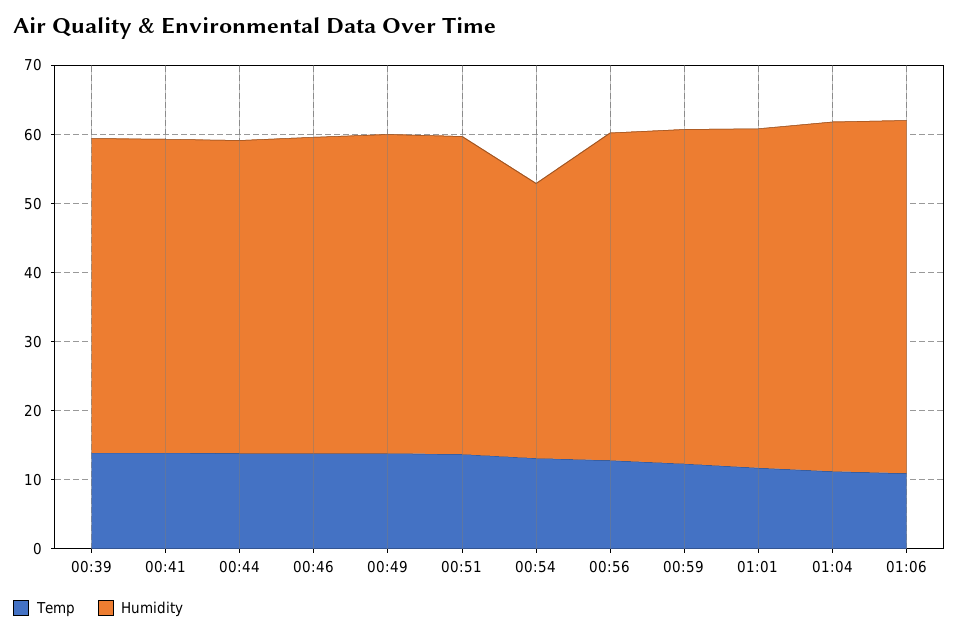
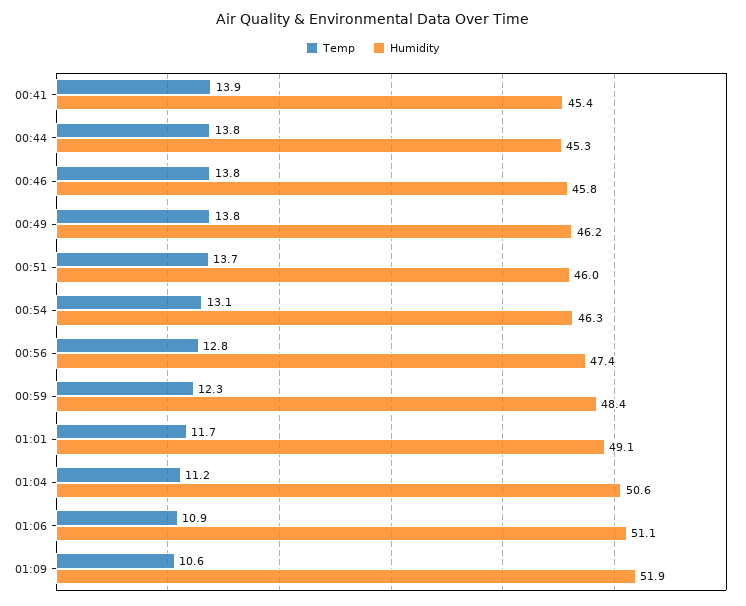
Temp, 00:39: 14 -> none
Humidity, 00:39: 46 -> none
Humidity, 00:54: 40 -> 46.3
Temp, 01:09: none -> 10.6
Humidity, 01:09: none -> 51.9

